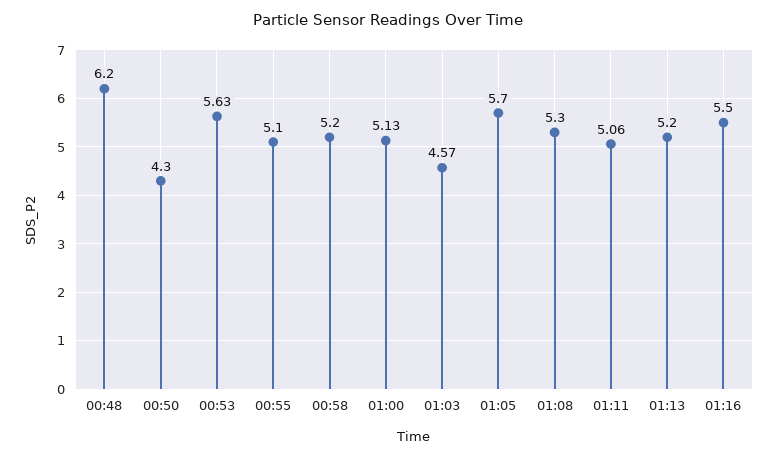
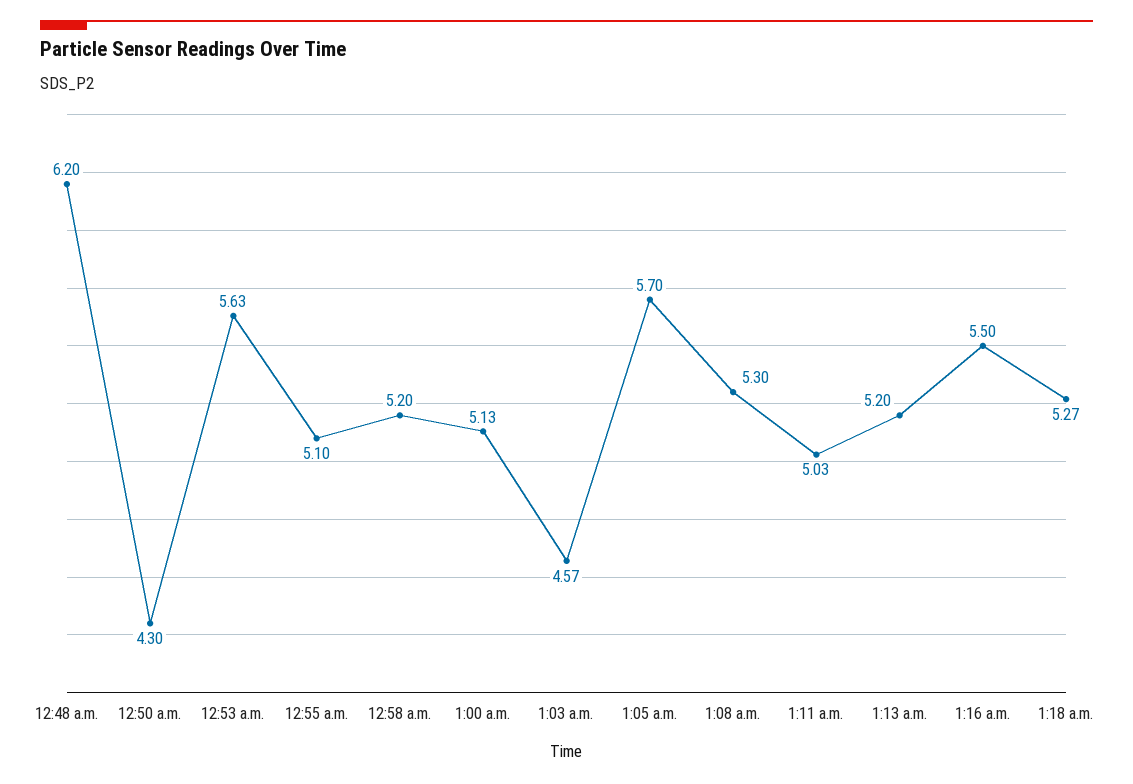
01:11: 5.06 -> 5.03
1:18 a.m.: none -> 5.27

